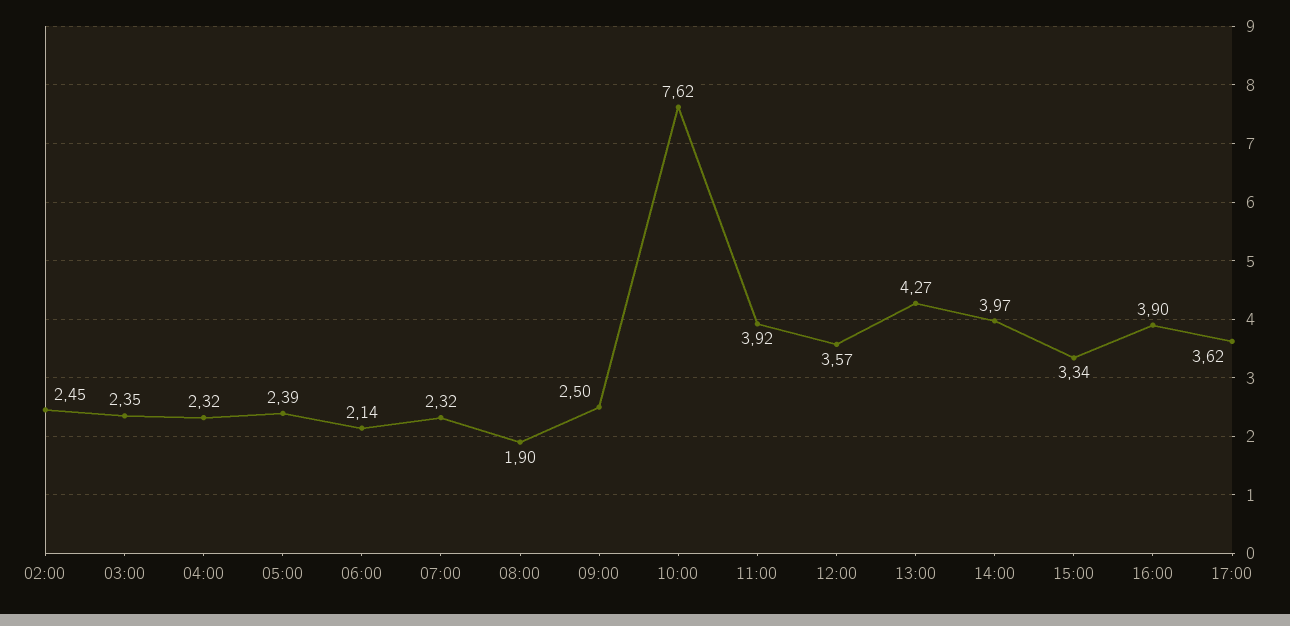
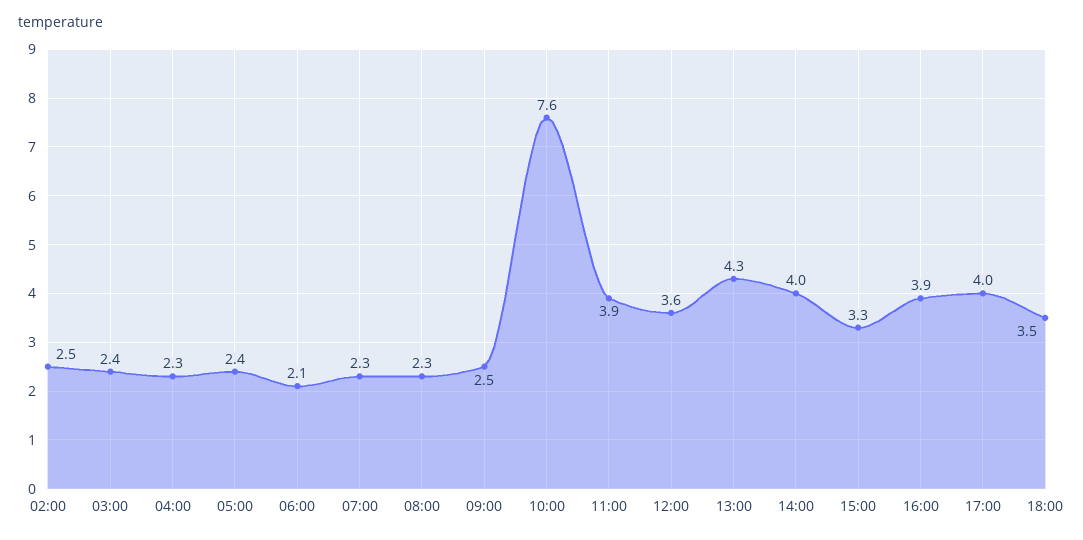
08:00: 1.9 -> 2.3
17:00: 3.62 -> 4
18:00: none -> 3.5

